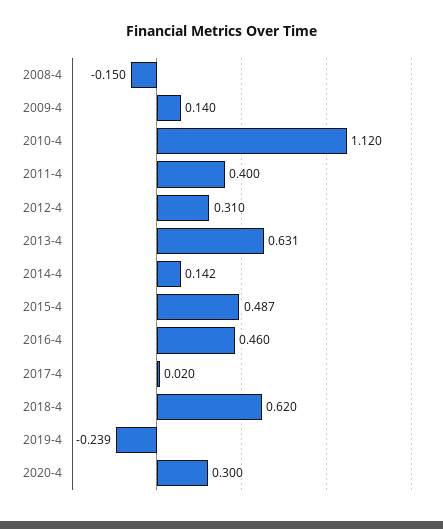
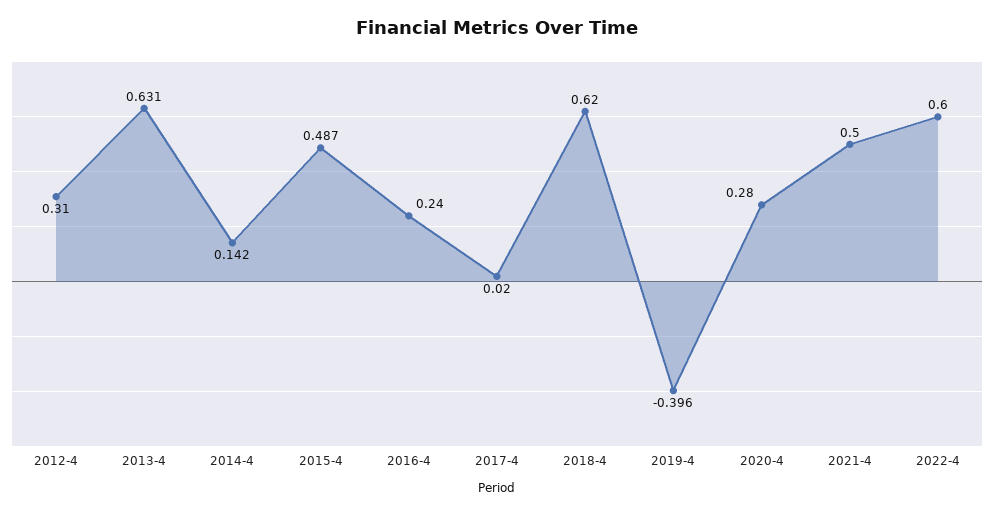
2008-4: -0.15 -> none
2009-4: 0.14 -> none
2010-4: 1.12 -> none
2011-4: 0.4 -> none
2016-4: 0.46 -> 0.24
2019-4: -0.239 -> -0.396
2020-4: 0.3 -> 0.28
2021-4: none -> 0.5
2022-4: none -> 0.6

